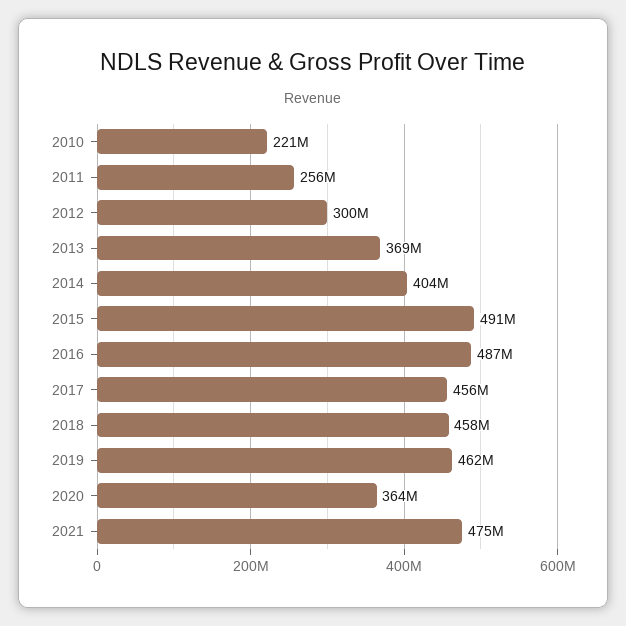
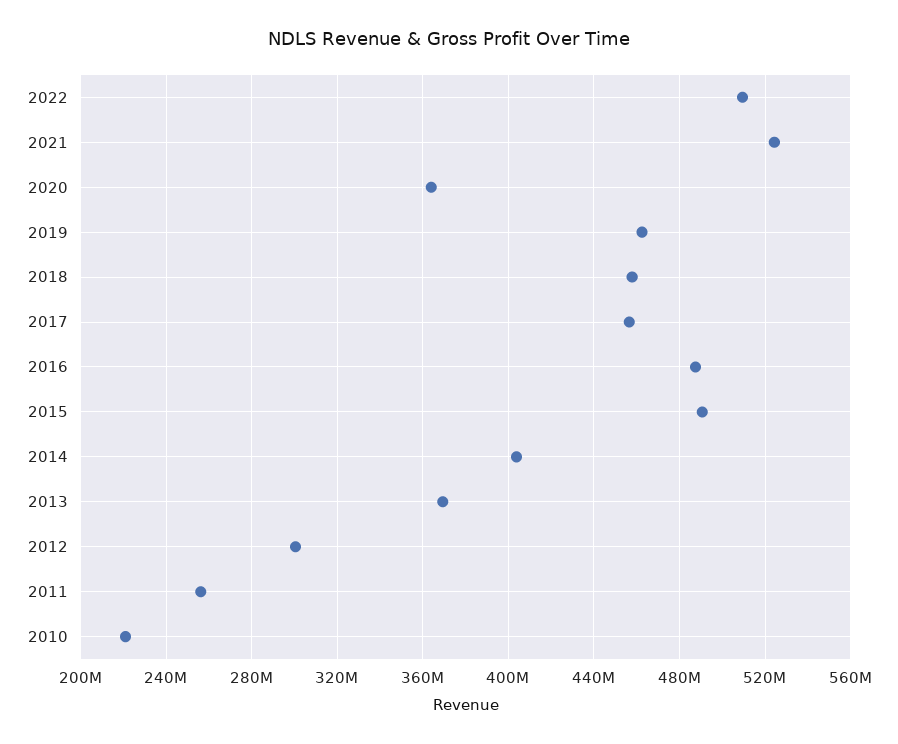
2021: 475000000 -> 525000000
2022: none -> 510000000

